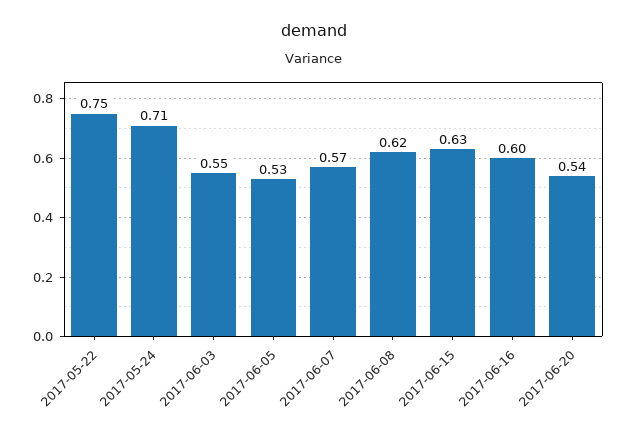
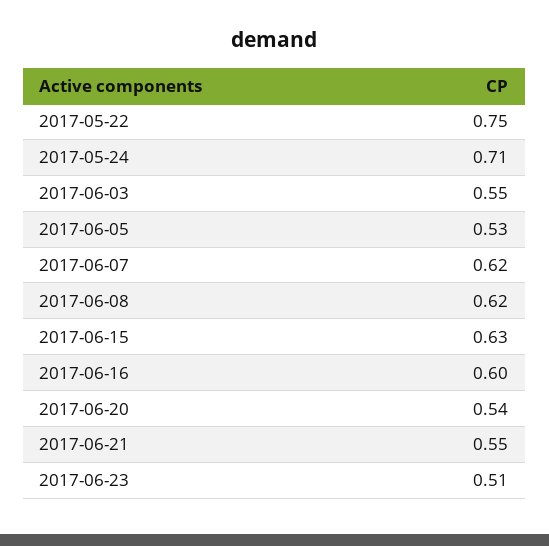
2017-06-07: 0.57 -> 0.62
2017-06-21: none -> 0.55
2017-06-23: none -> 0.51

